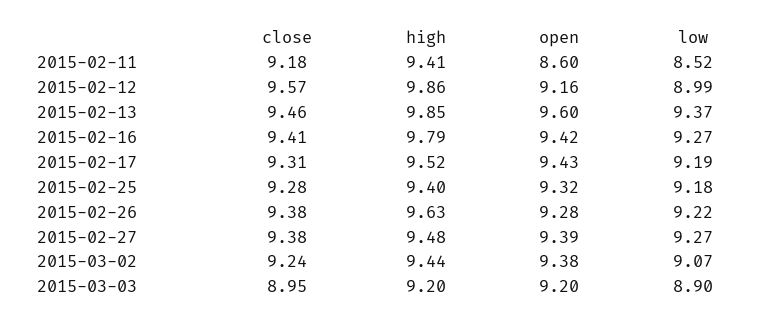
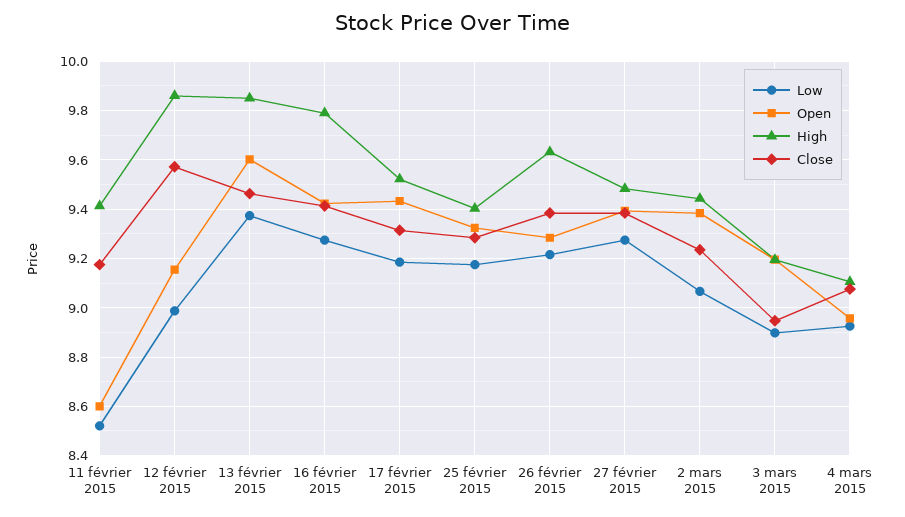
low, 4 mars 2015: none -> 8.925
open, 4 mars 2015: none -> 8.95
high, 4 mars 2015: none -> 9.1
close, 4 mars 2015: none -> 9.075

